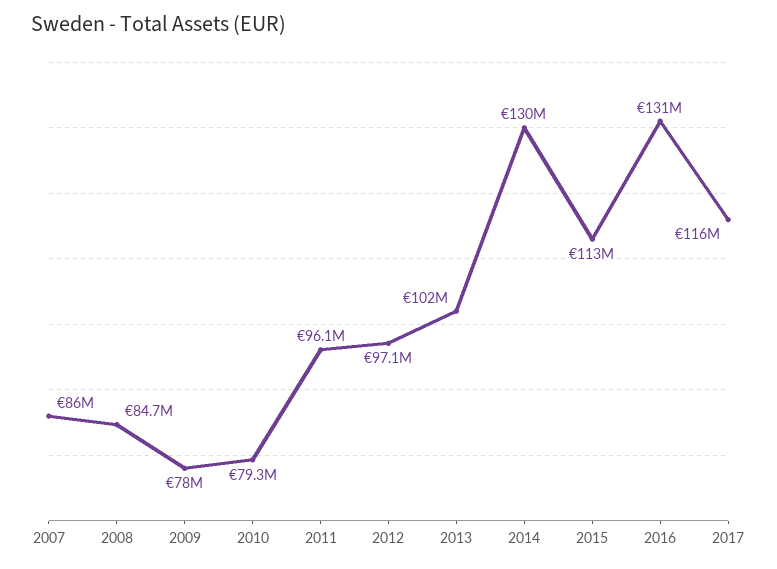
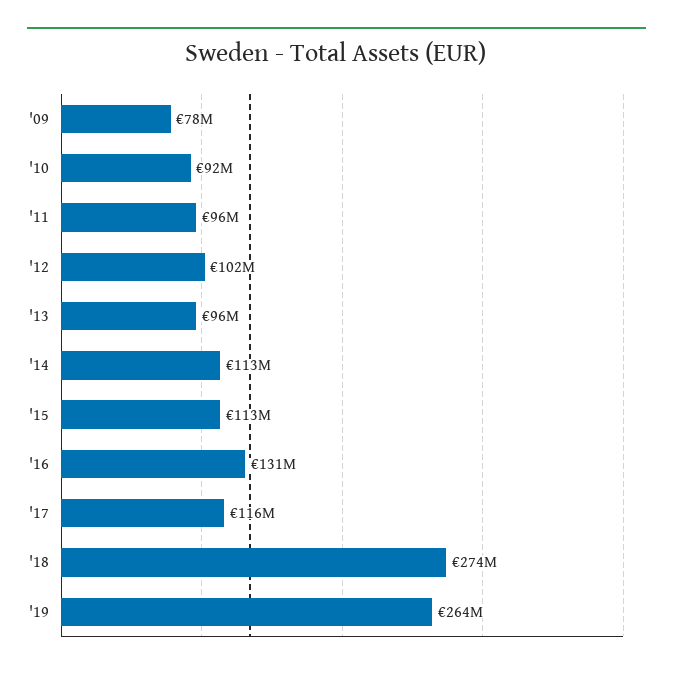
2007: 86000000 -> none
2008: 84700000 -> none
2010: 79300000 -> 92000000
2012: 97100000 -> 102000000
2013: 102000000 -> 96000000
2014: 130000000 -> 113000000
'18: none -> 274000000
'19: none -> 264000000

